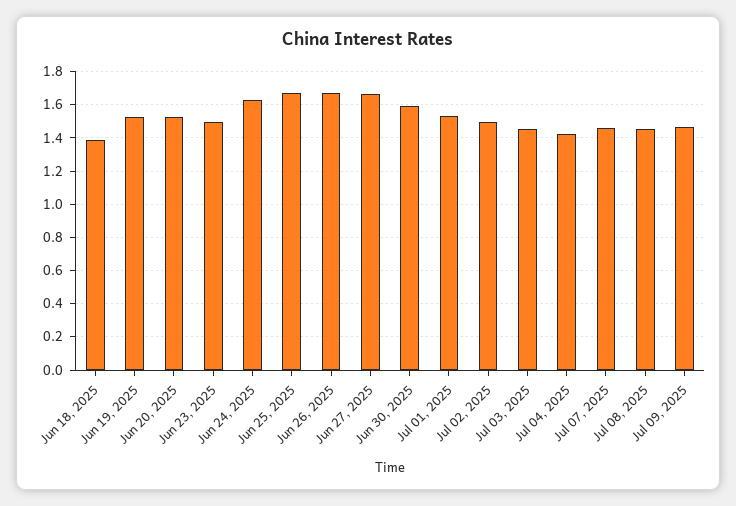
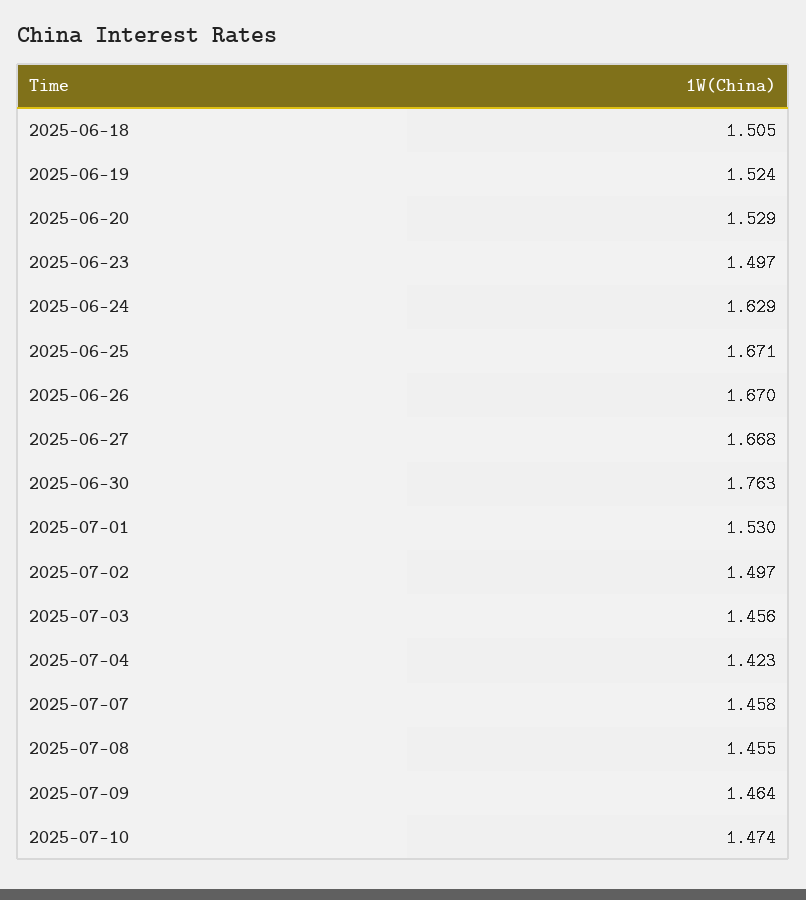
Jun 18, 2025: 1.4 -> 1.505
Jun 30, 2025: 1.6 -> 1.763
2025-07-10: none -> 1.474

